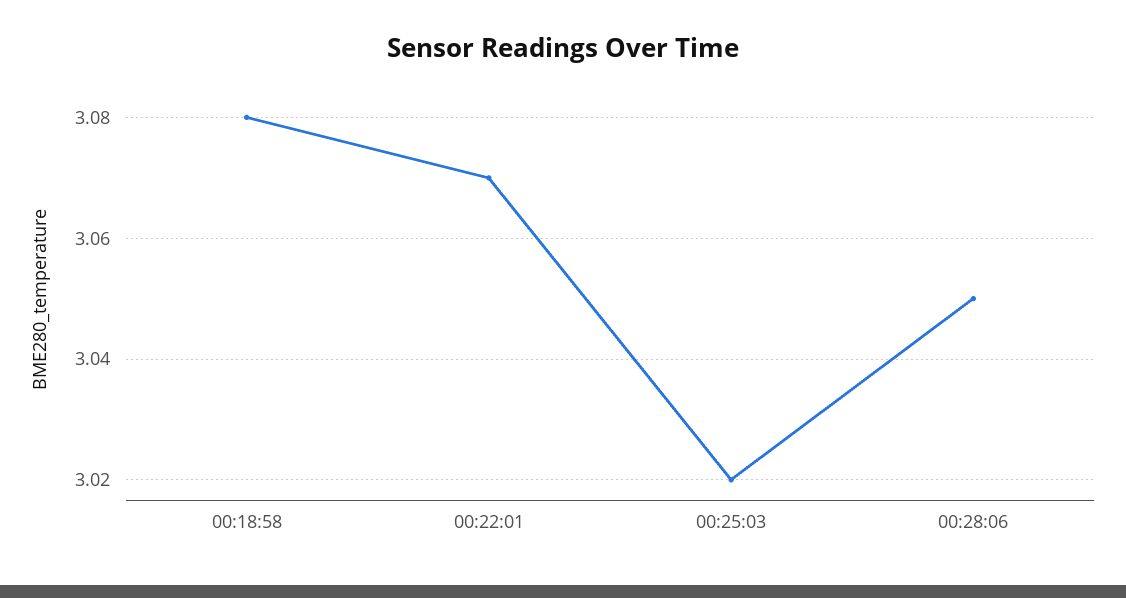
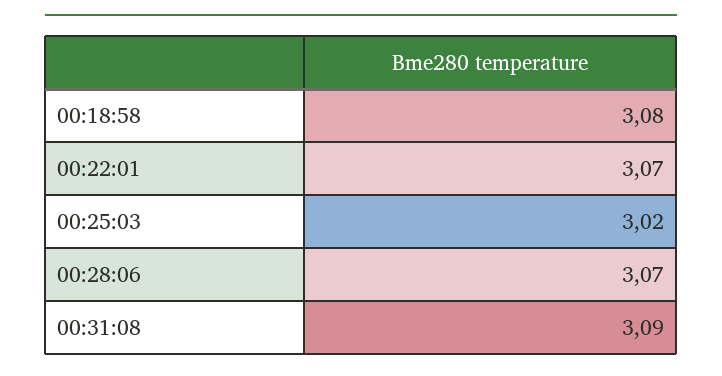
00:28:06: 3.05 -> 3.07
00:31:08: none -> 3.09

